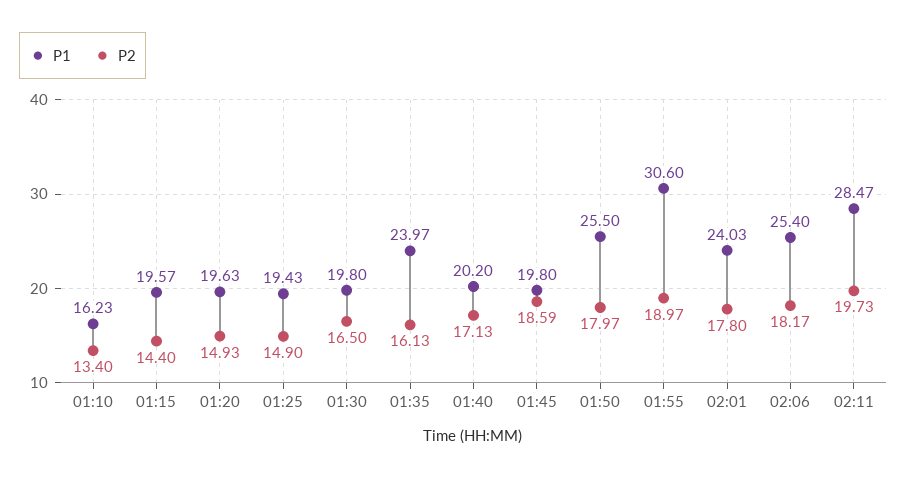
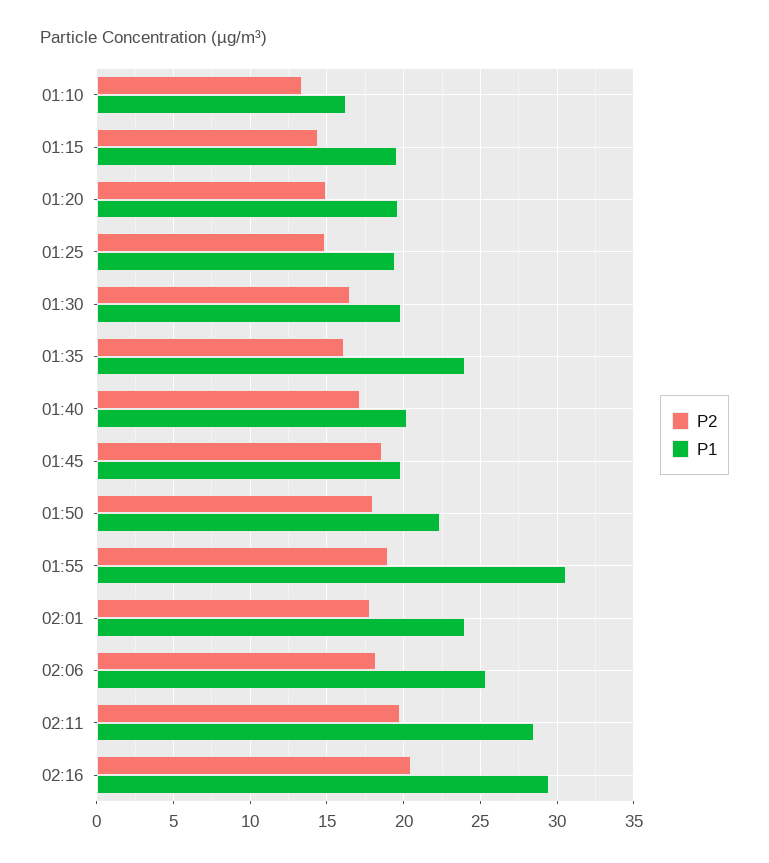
P1, 01:50: 25.5 -> 22.5
P2, 02:16: none -> 20.5
P1, 02:16: none -> 29.5

